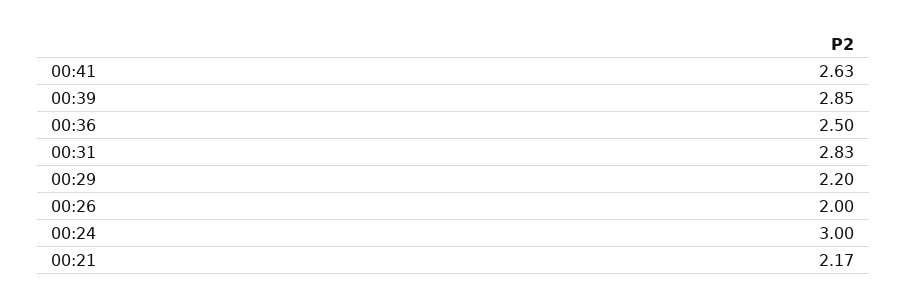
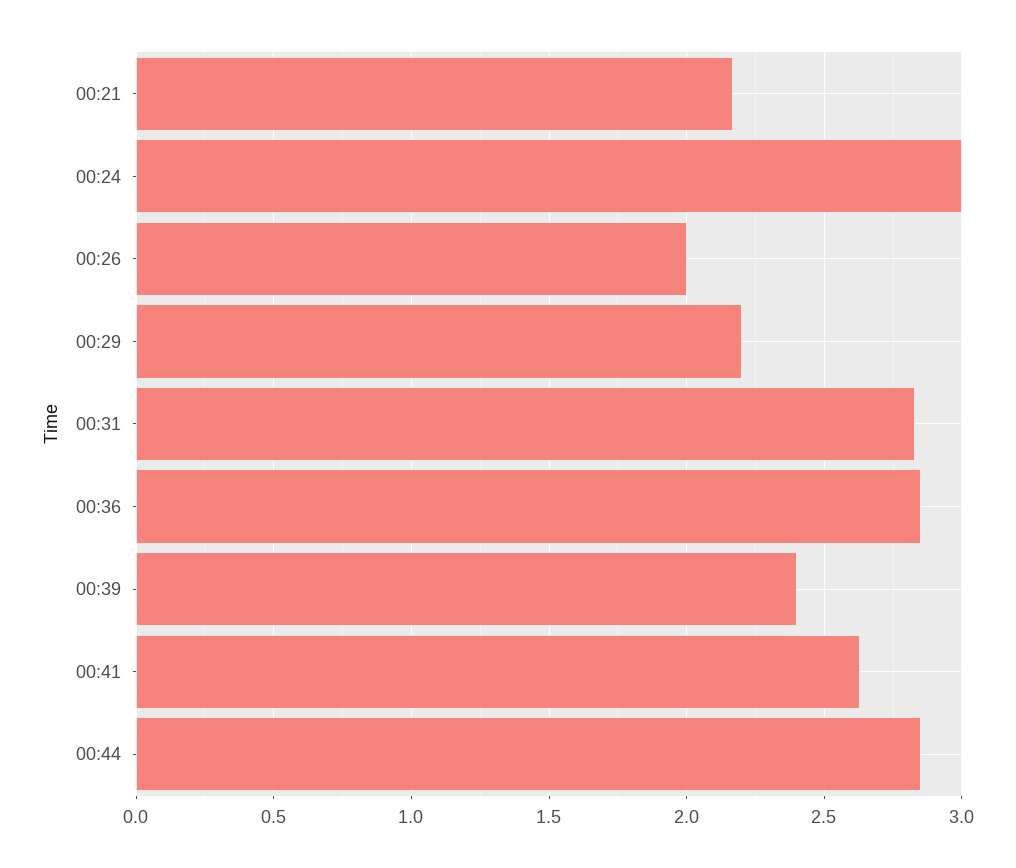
00:39: 2.85 -> 2.4
00:36: 2.5 -> 2.85
00:44: none -> 2.85

